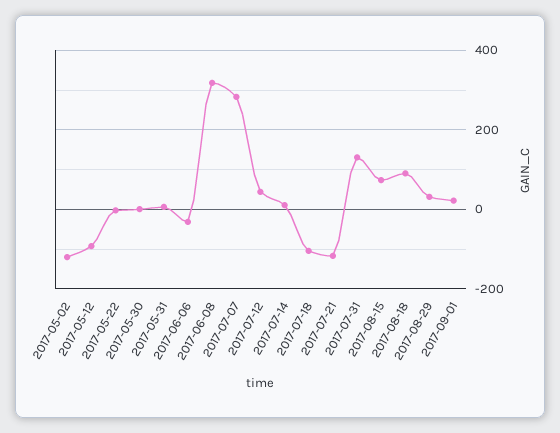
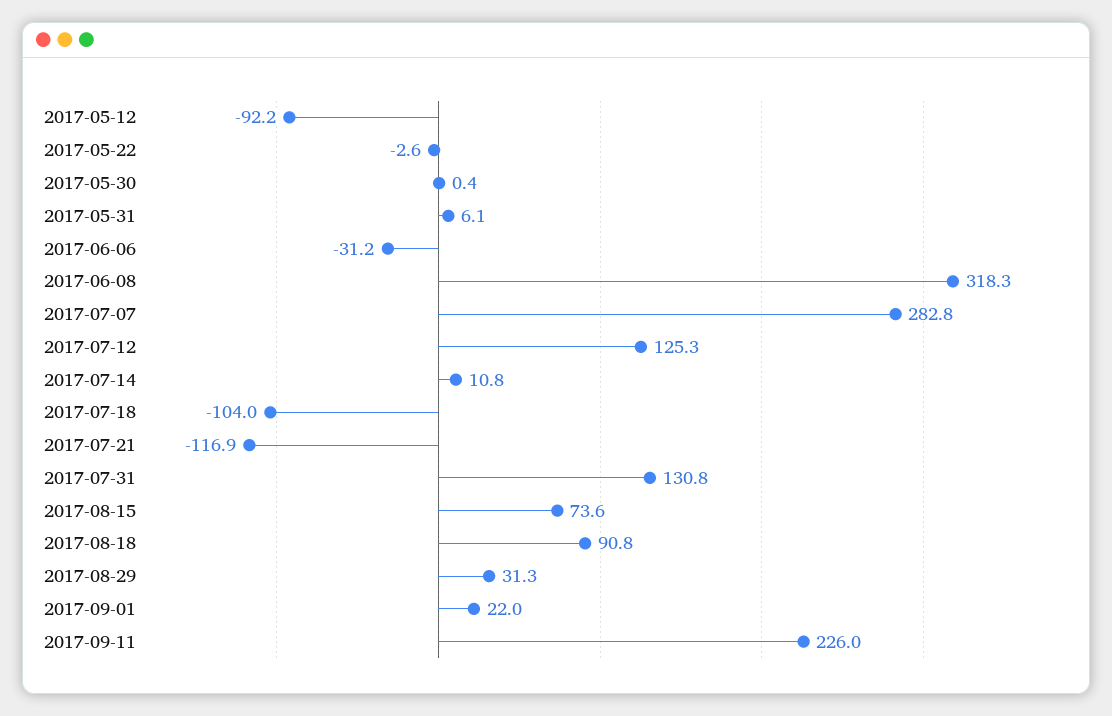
2017-05-02: -120 -> none
2017-07-12: 40 -> 125.3
2017-09-11: none -> 226

